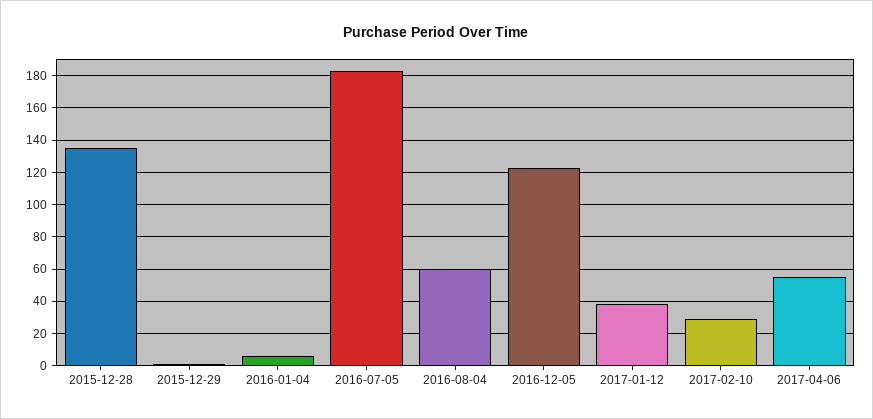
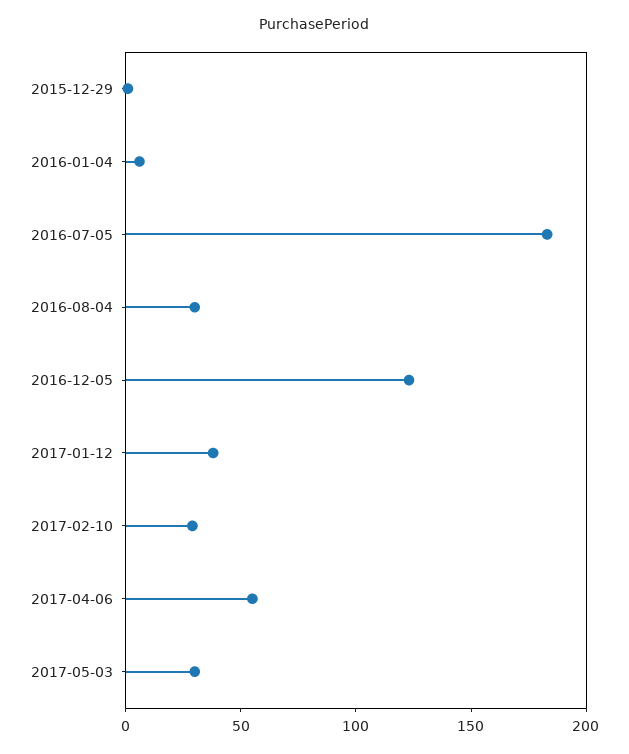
2015-12-28: 135 -> none
2016-08-04: 60 -> 30
2017-05-03: none -> 30

